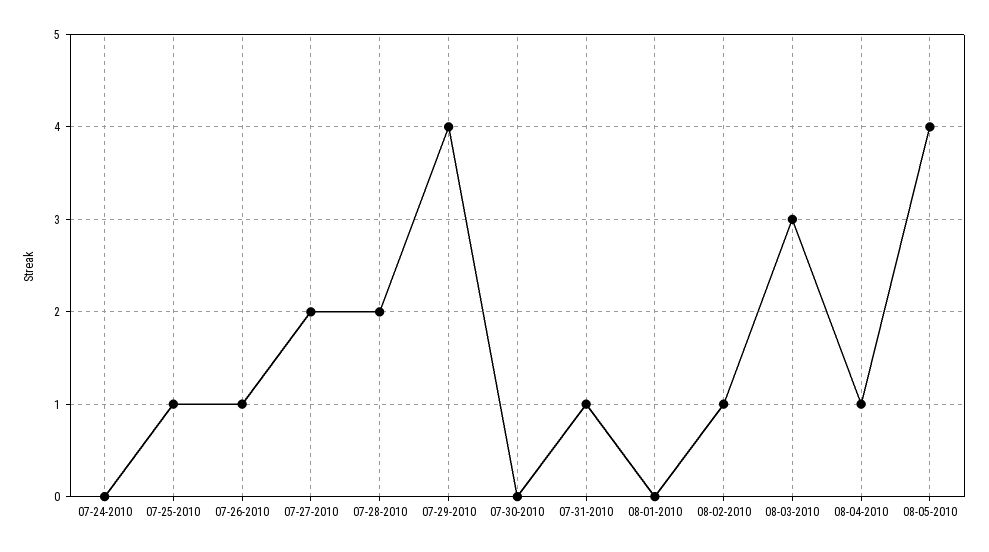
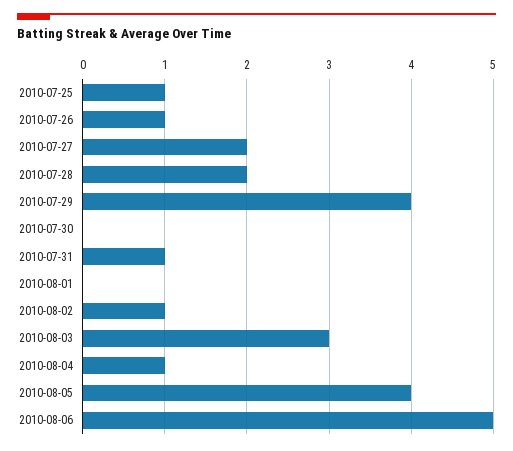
07-24-2010: 0 -> none
2010-08-06: none -> 5

